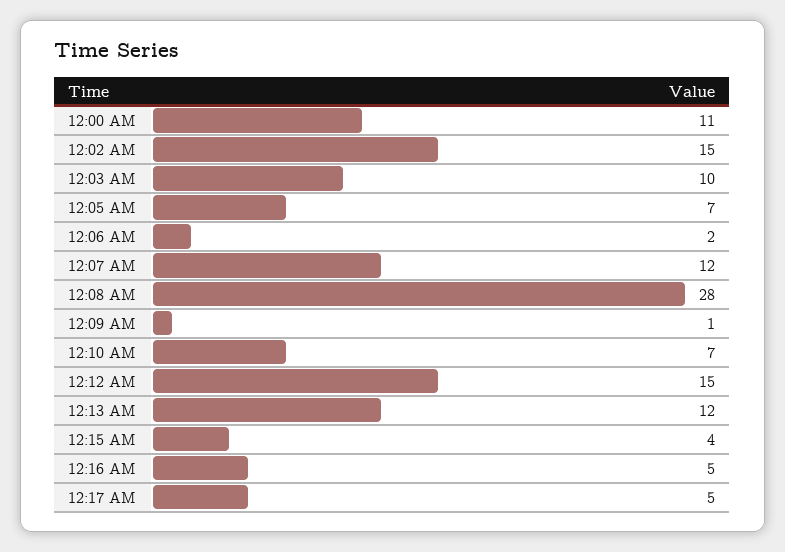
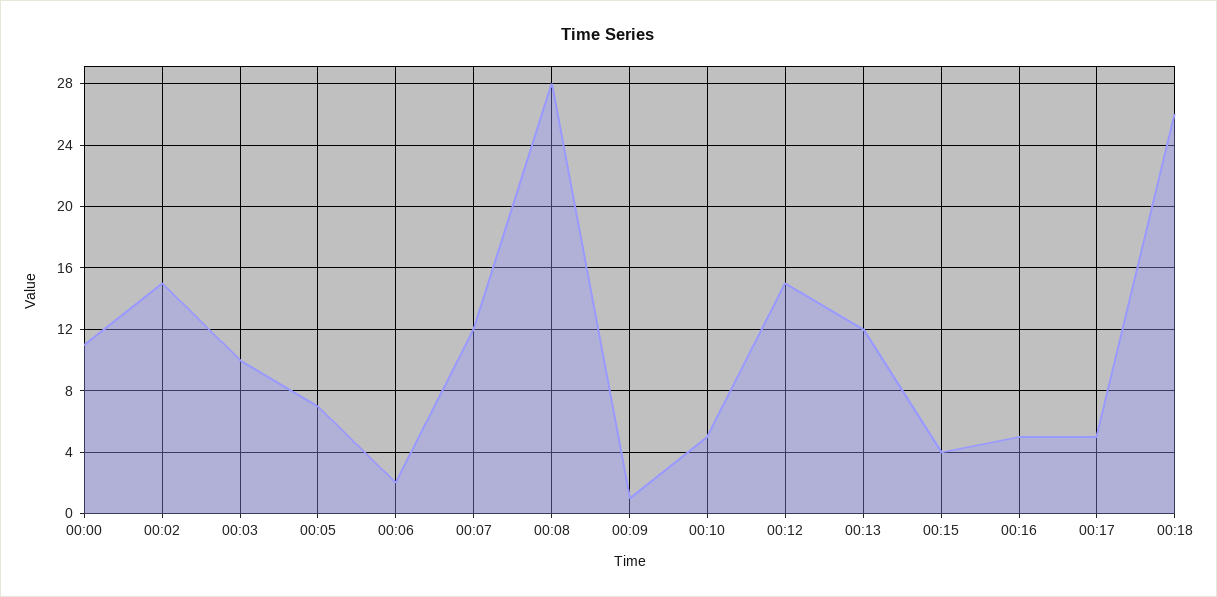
12:10 AM: 7 -> 5
00:18: none -> 26

